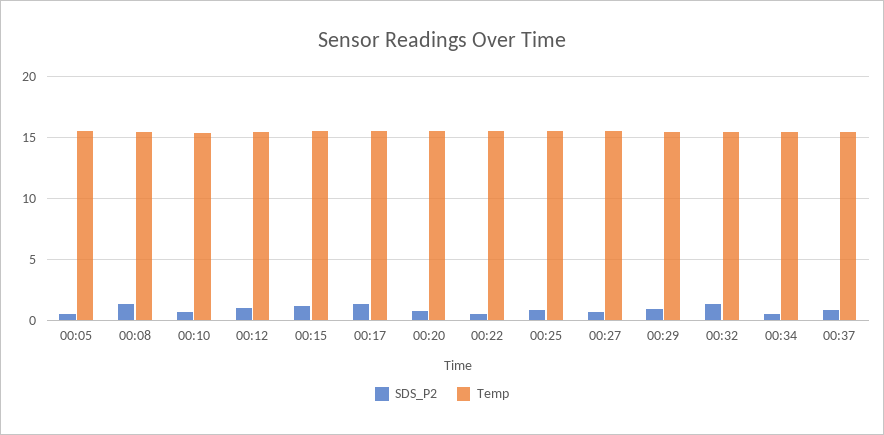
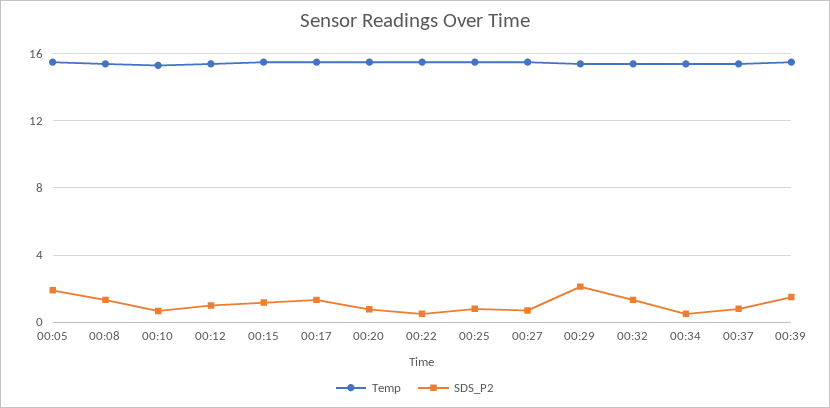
SDS_P2, 00:05: 0.5 -> 2
SDS_P2, 00:29: 1 -> 2
Temp, 00:39: none -> 15.5
SDS_P2, 00:39: none -> 1.5

